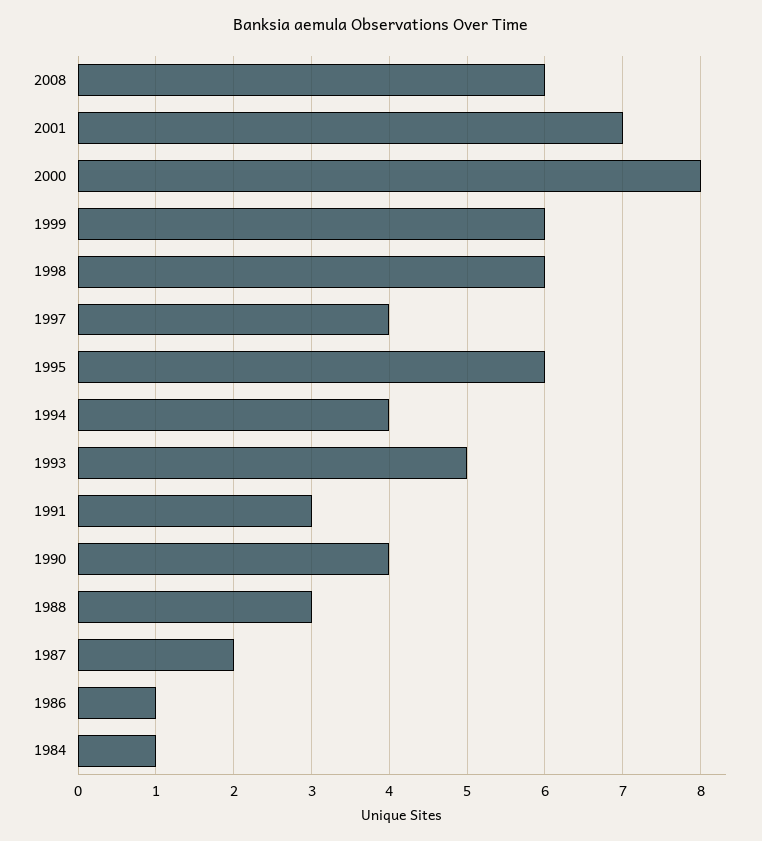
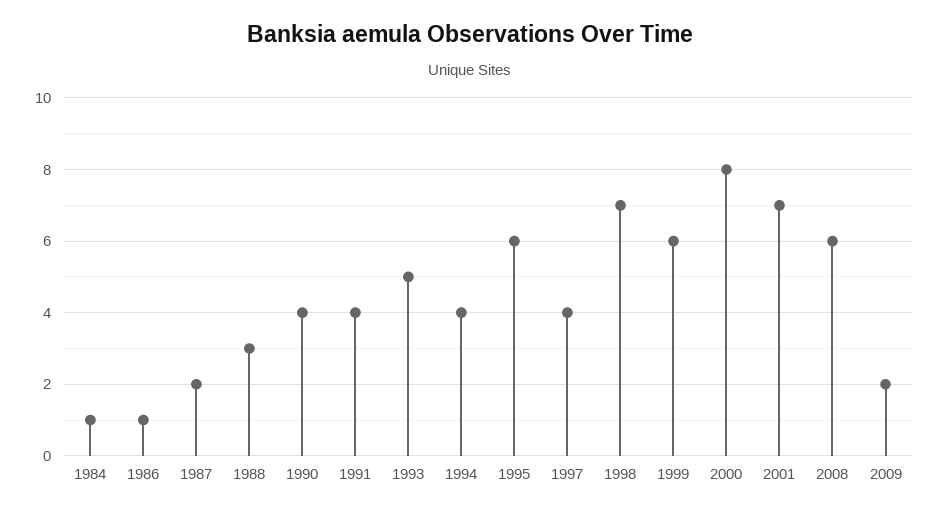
1998: 6 -> 7
1991: 3 -> 4
2009: none -> 2

